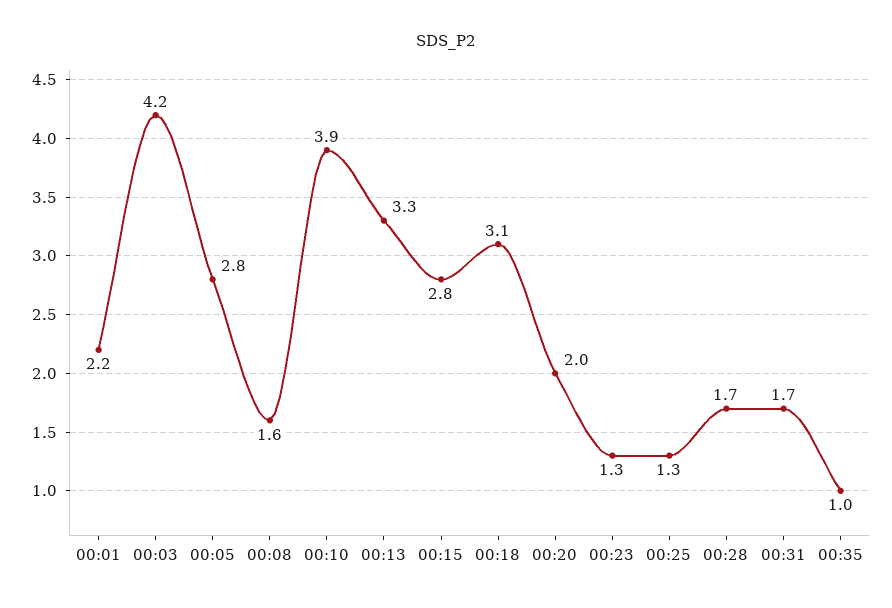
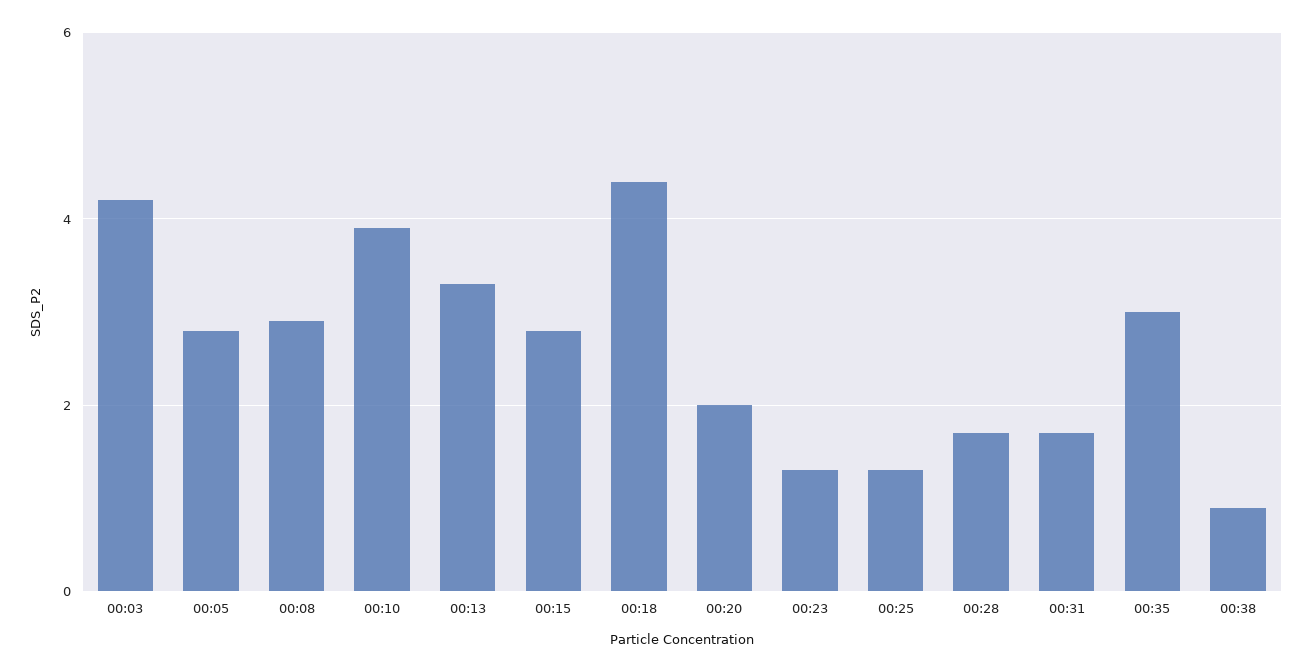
00:01: 2.2 -> none
00:08: 1.6 -> 3
00:18: 3.1 -> 4.5
00:35: 1 -> 3
00:38: none -> 1

